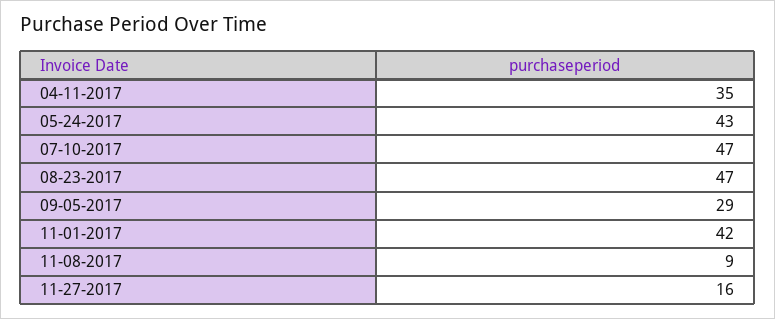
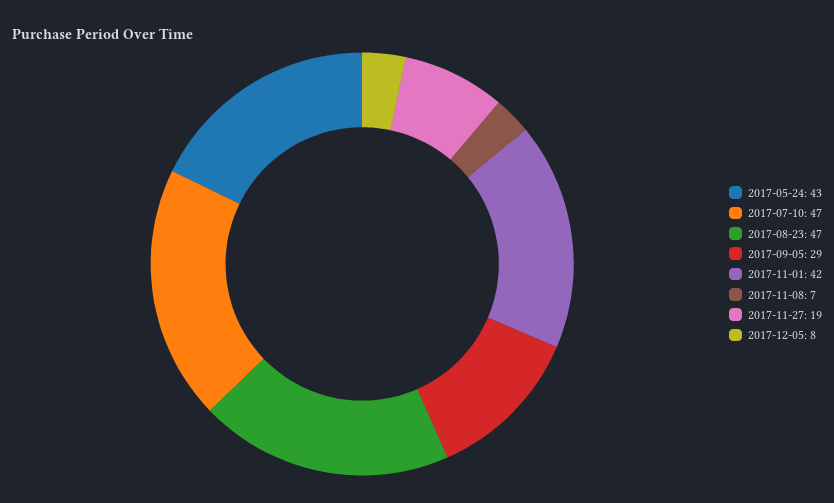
04-11-2017: 35 -> none
11-08-2017: 9 -> 7
11-27-2017: 16 -> 19
2017-12-05: none -> 8

